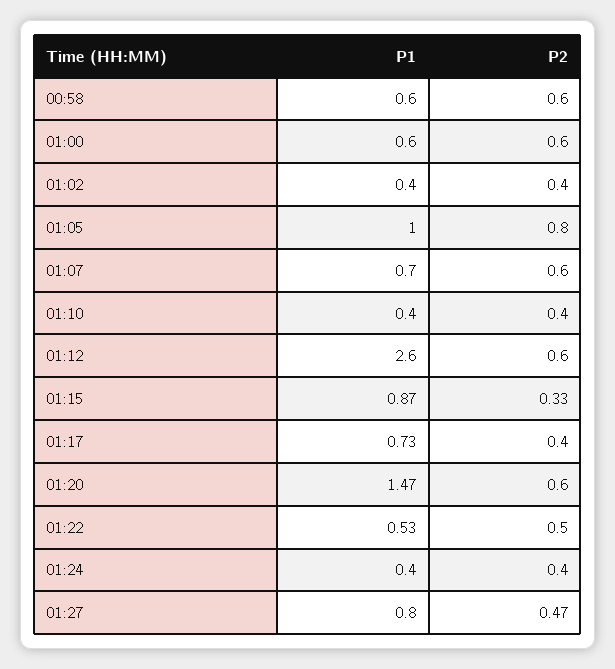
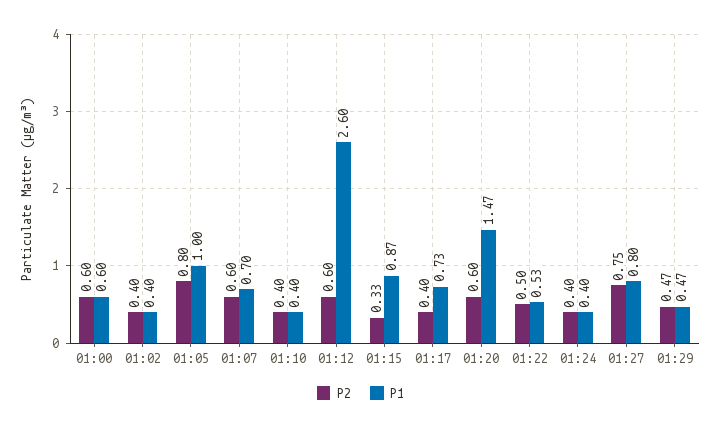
P1, 00:58: 0.6 -> none
P2, 00:58: 0.6 -> none
P2, 01:27: 0.47 -> 0.75
P2, 01:29: none -> 0.47
P1, 01:29: none -> 0.47

